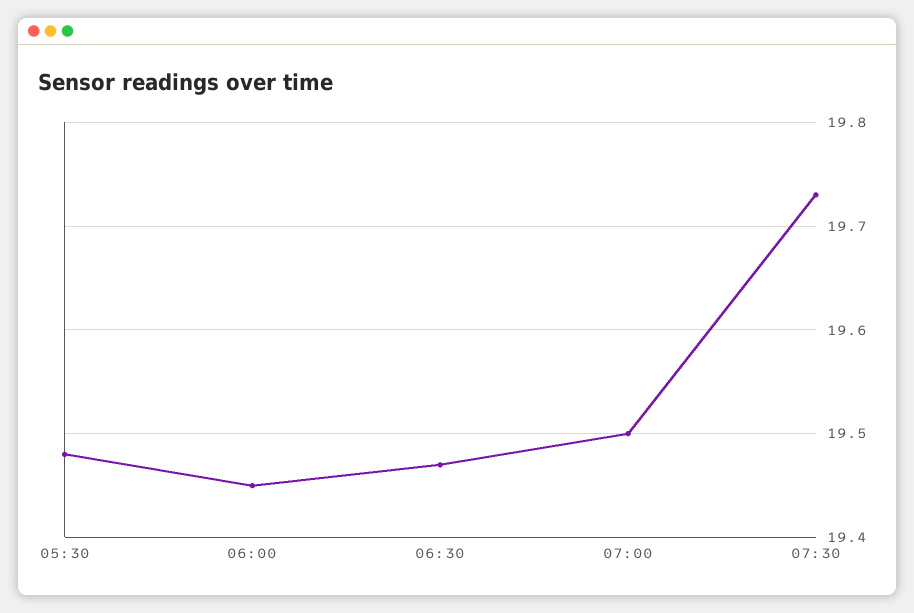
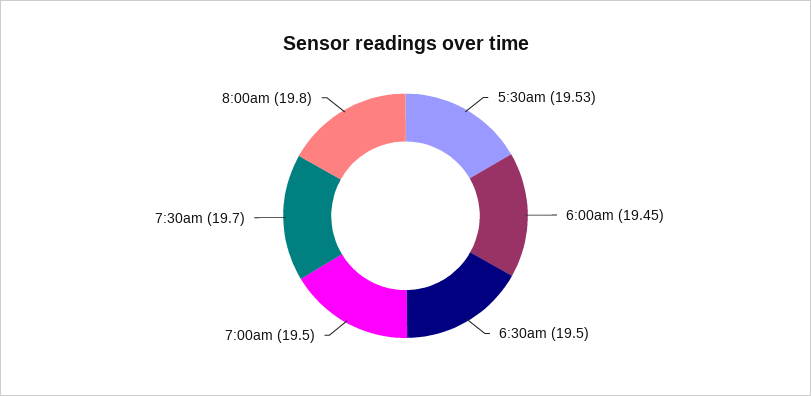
05:30: 19.48 -> 19.53
06:30: 19.47 -> 19.5
07:30: 19.73 -> 19.7
8:00am: none -> 19.8

